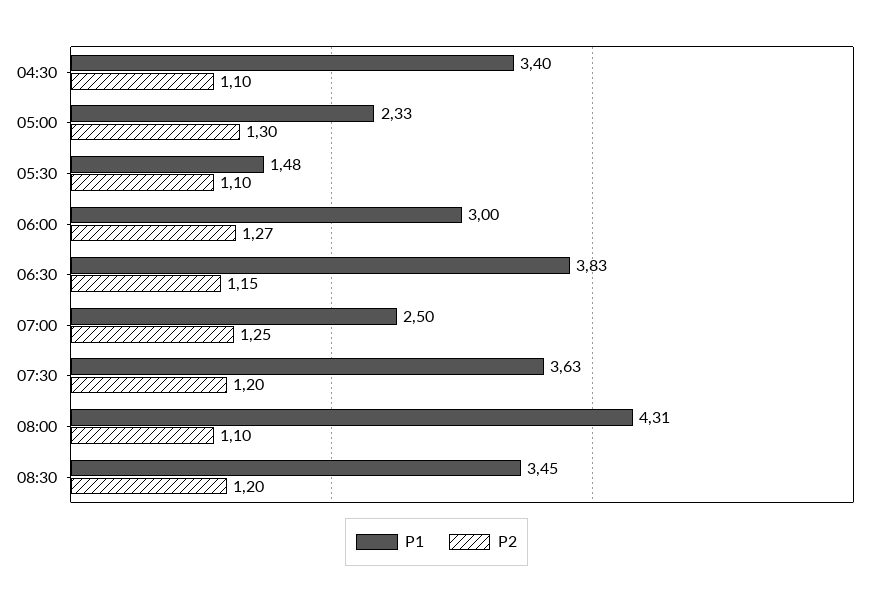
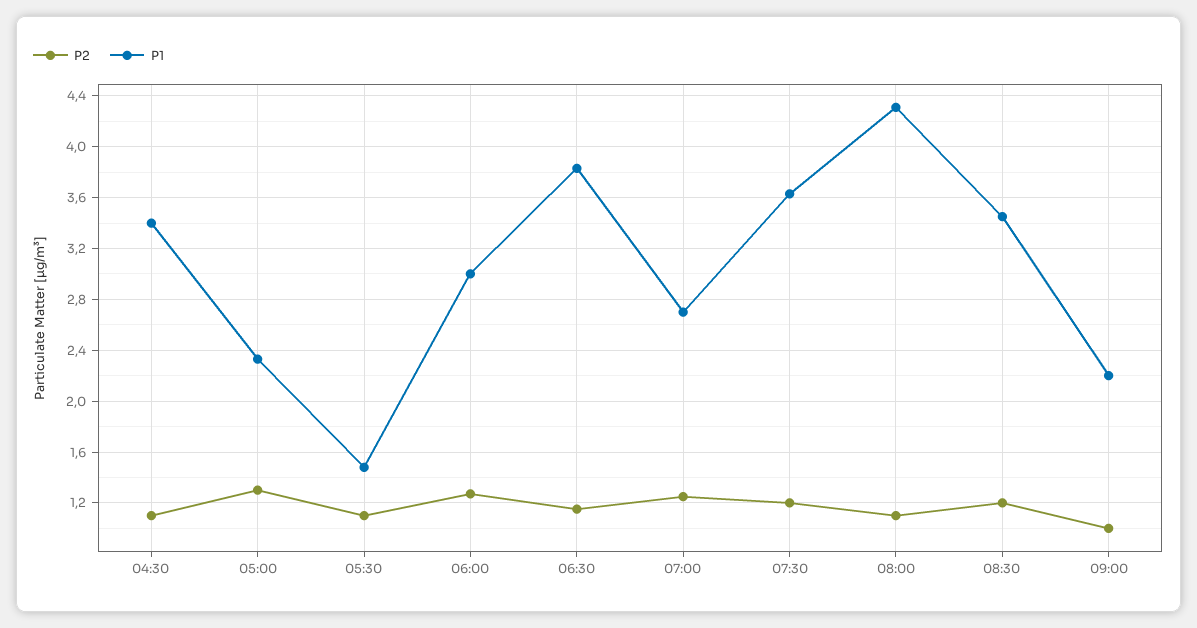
P1, 07:00: 2.5 -> 2.7
P2, 09:00: none -> 1
P1, 09:00: none -> 2.2

